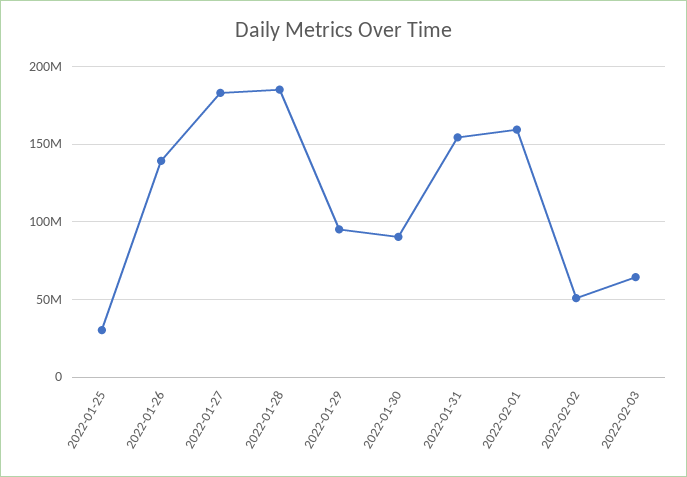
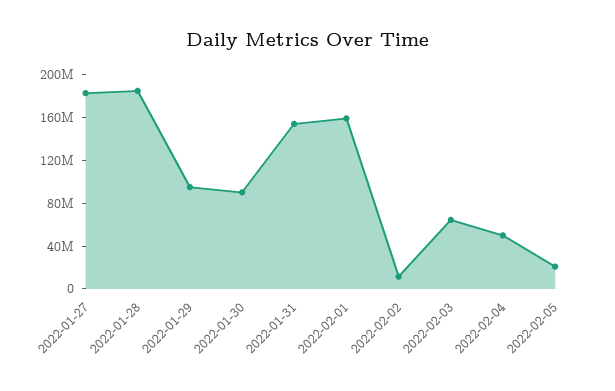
2022-01-25: 30000000 -> none
2022-01-26: 140000000 -> none
2022-02-02: 50000000 -> 10000000
2022-02-04: none -> 50000000
2022-02-05: none -> 20000000

